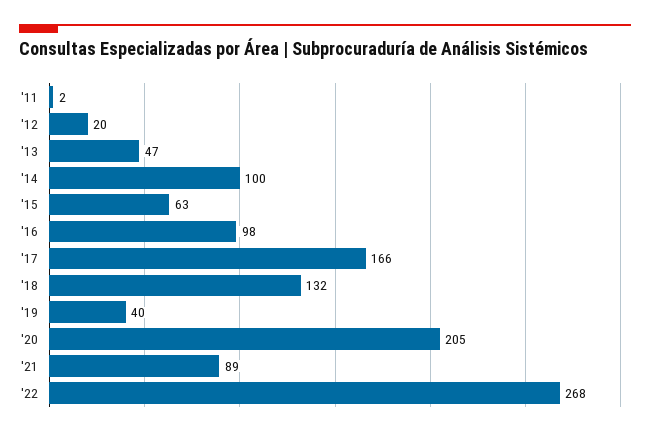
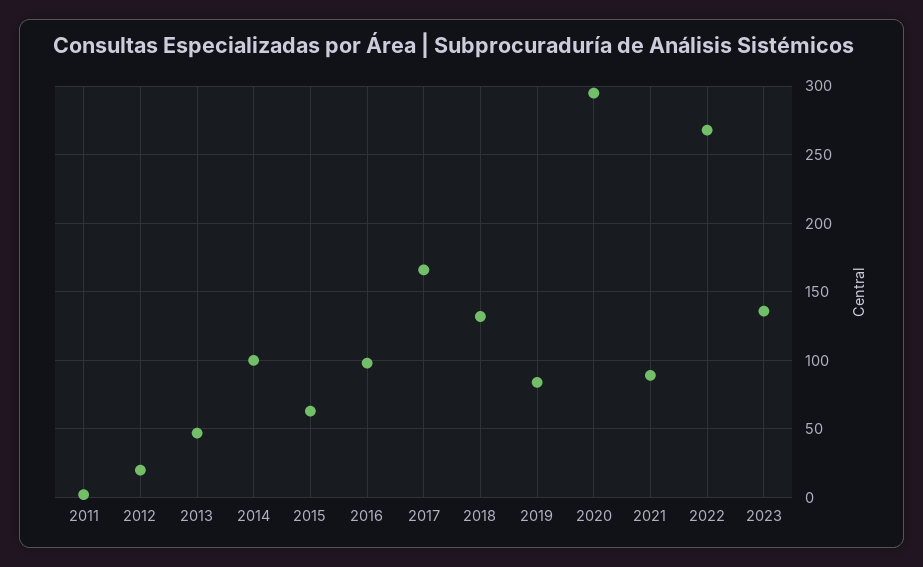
'19: 40 -> 85
'20: 205 -> 295
2023: none -> 135

